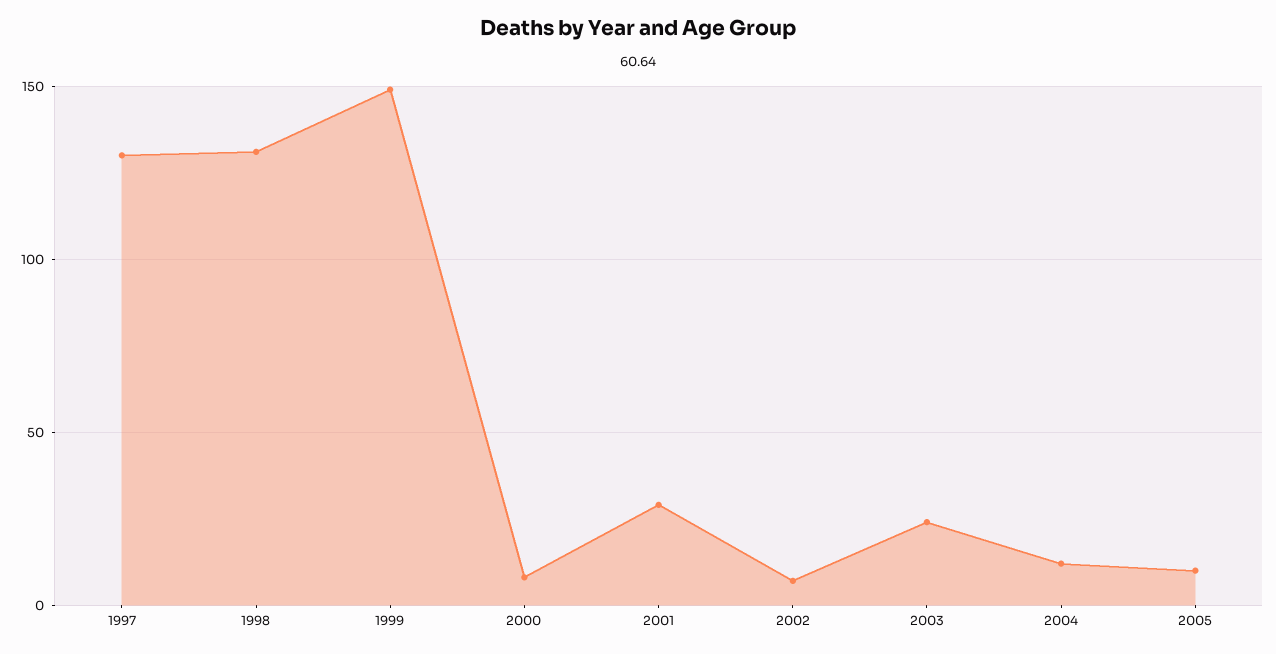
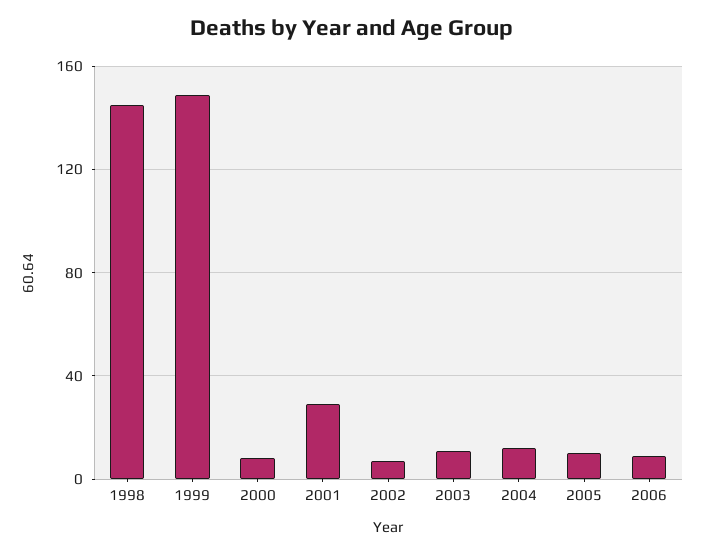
1997: 130 -> none
1998: 130 -> 145
2003: 25 -> 10
2006: none -> 10

